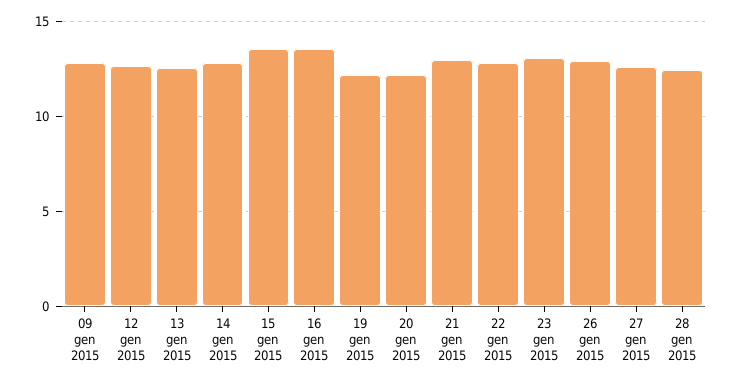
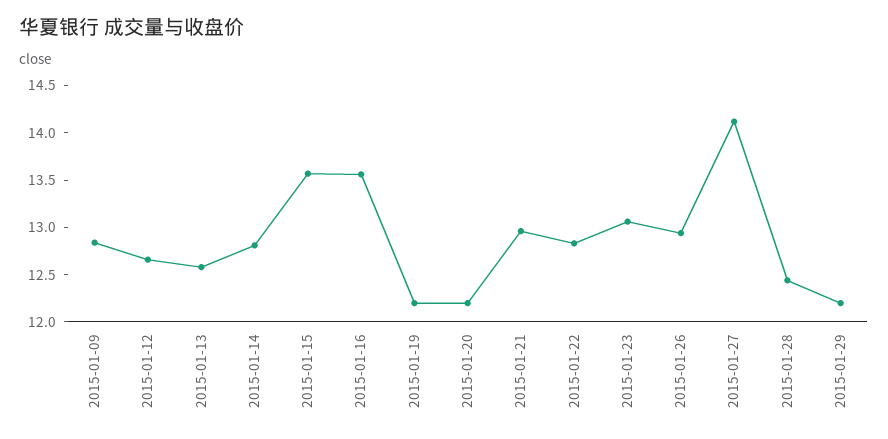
27 gen 2015: 12.5 -> 14.1
2015-01-29: none -> 12.2

